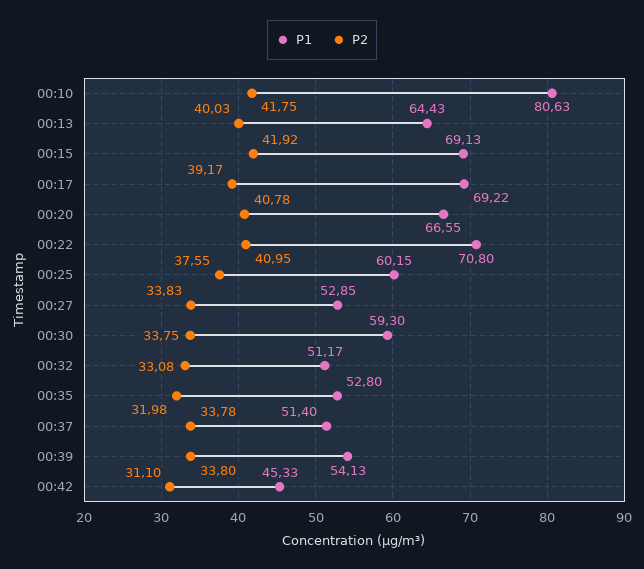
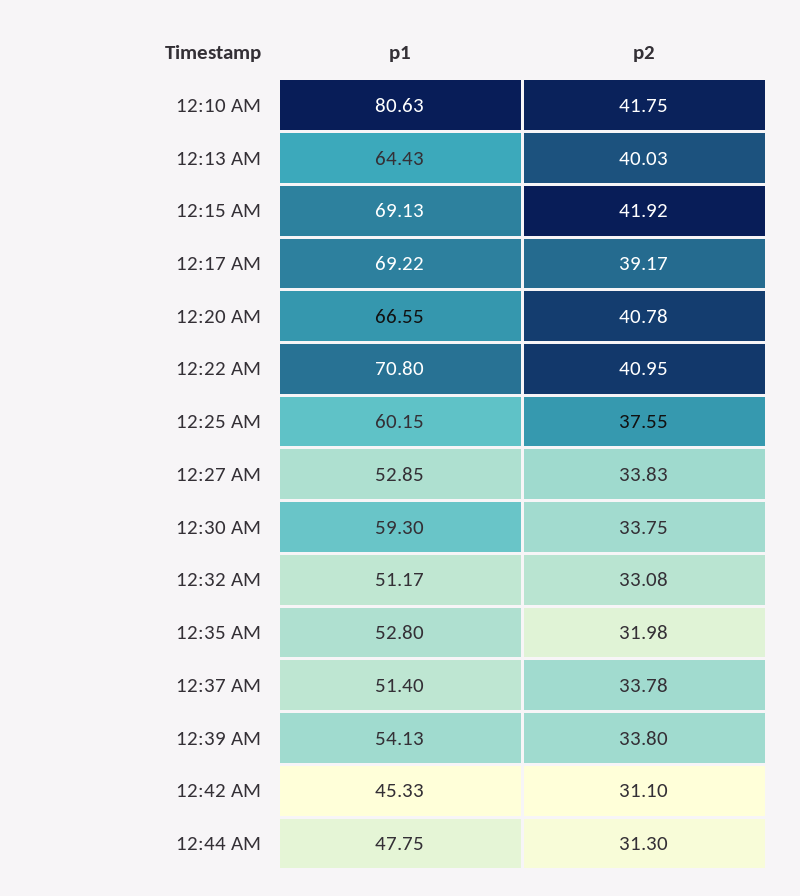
P1, 12:44 AM: none -> 47.75
P2, 12:44 AM: none -> 31.3

